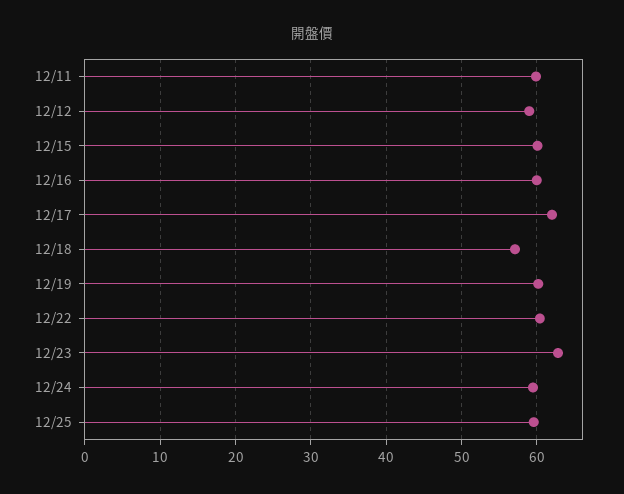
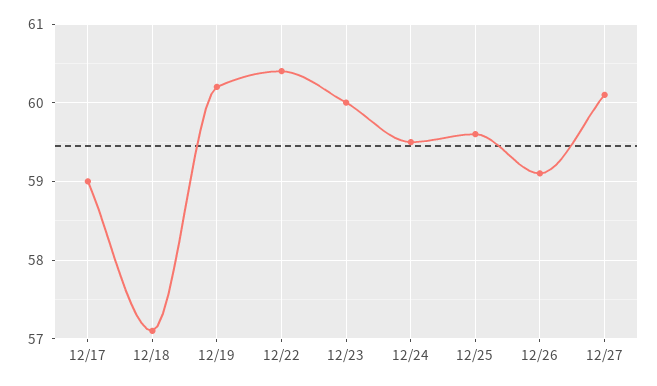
12/11: 60 -> none
12/12: 59 -> none
12/15: 60 -> none
12/16: 60 -> none
12/17: 62 -> 59
12/23: 63 -> 60
12/26: none -> 59.1
12/27: none -> 60.1

